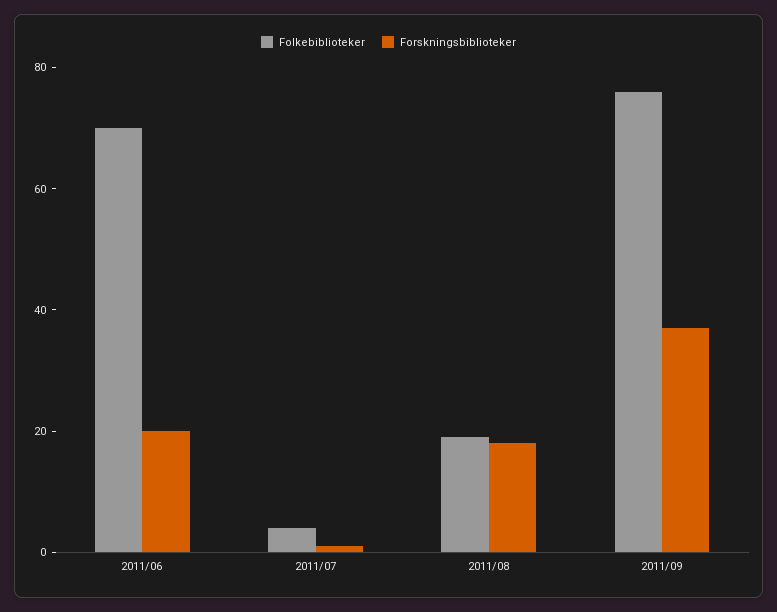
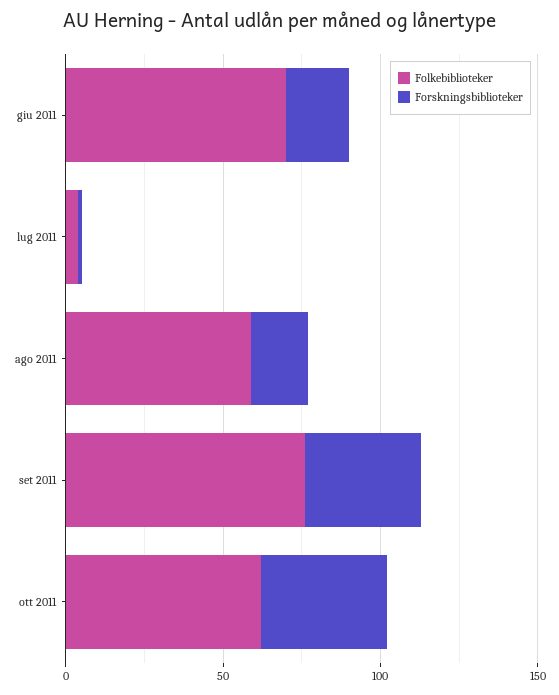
Folkebiblioteker, 2011/08: 20 -> 60
Folkebiblioteker, ott 2011: none -> 60
Forskningsbiblioteker, ott 2011: none -> 40

